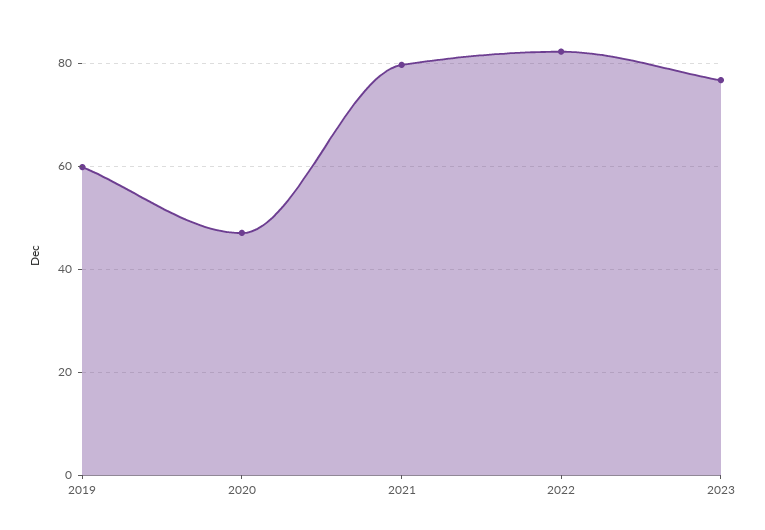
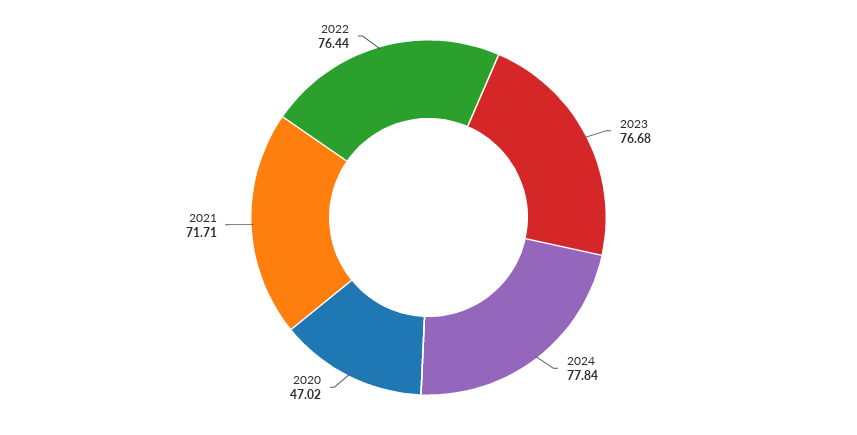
2019: 60 -> none
2021: 80 -> 71.71
2022: 82 -> 76.44
2024: none -> 77.84

